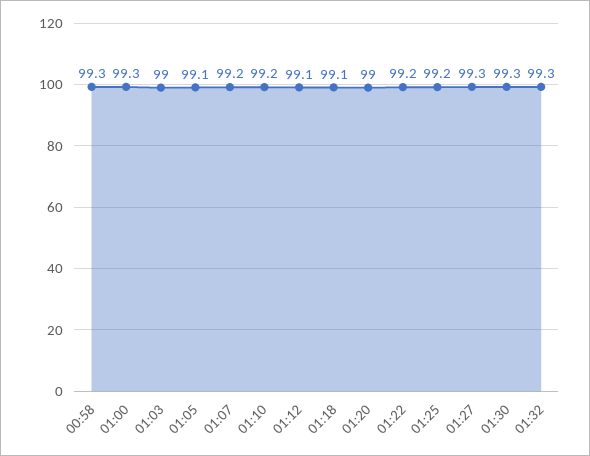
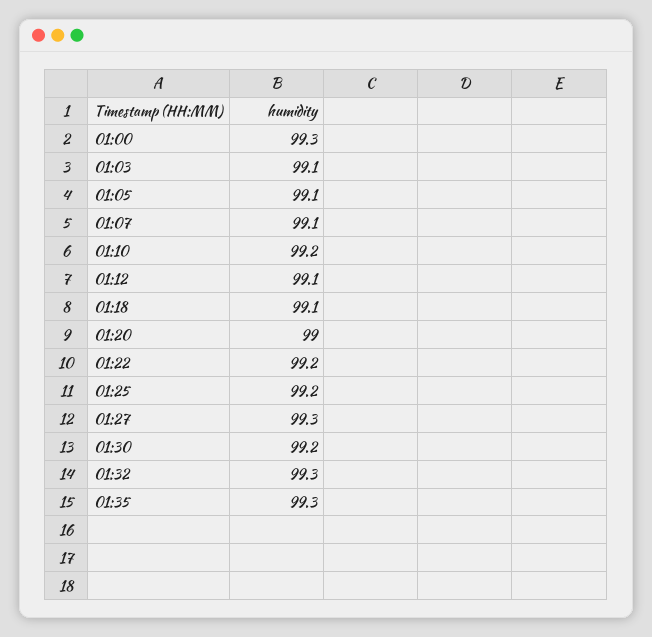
00:58: 99.3 -> none
01:03: 99 -> 99.1
01:07: 99.2 -> 99.1
01:30: 99.3 -> 99.2
01:35: none -> 99.3

